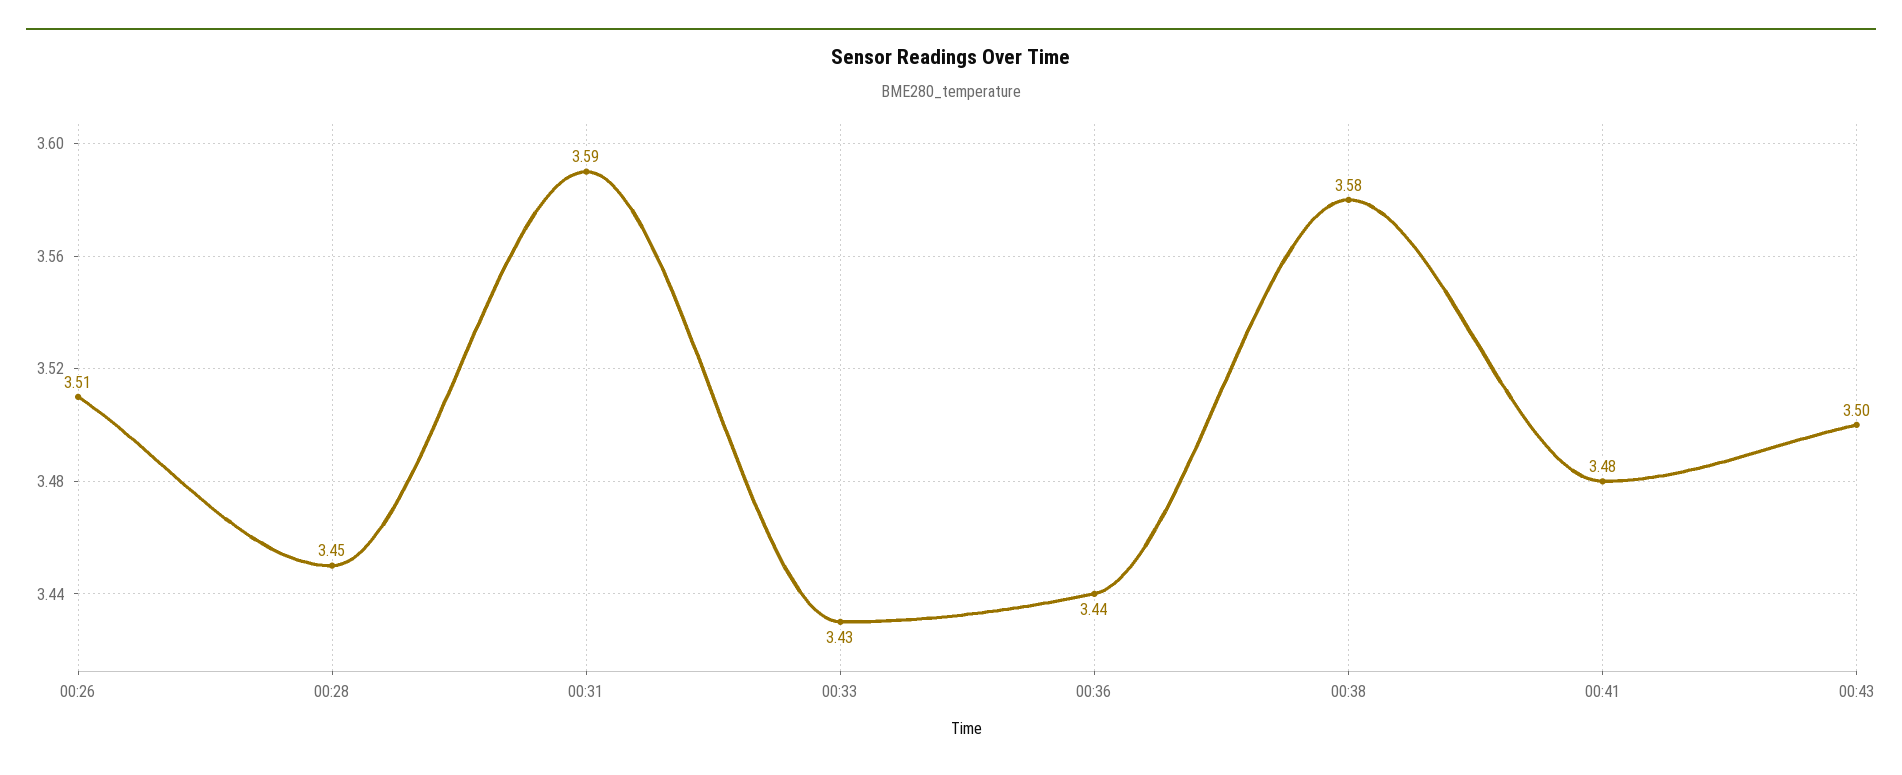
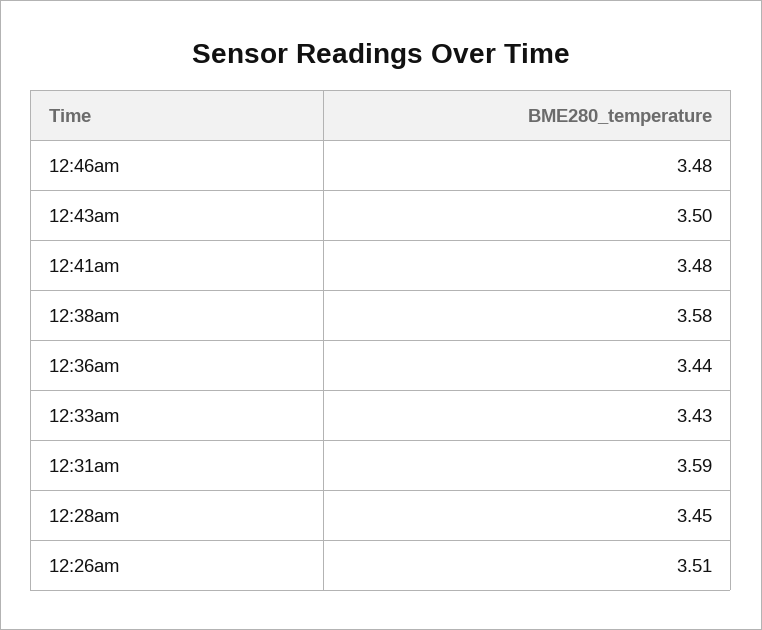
12:46am: none -> 3.48

